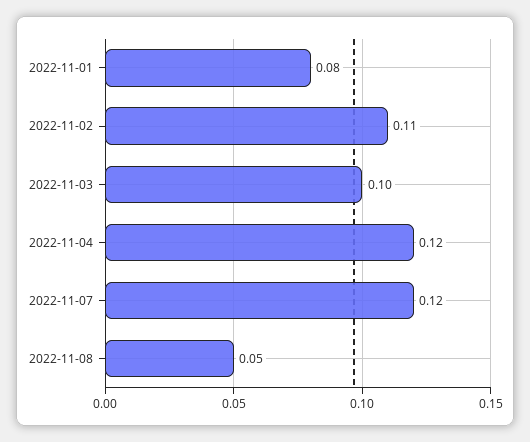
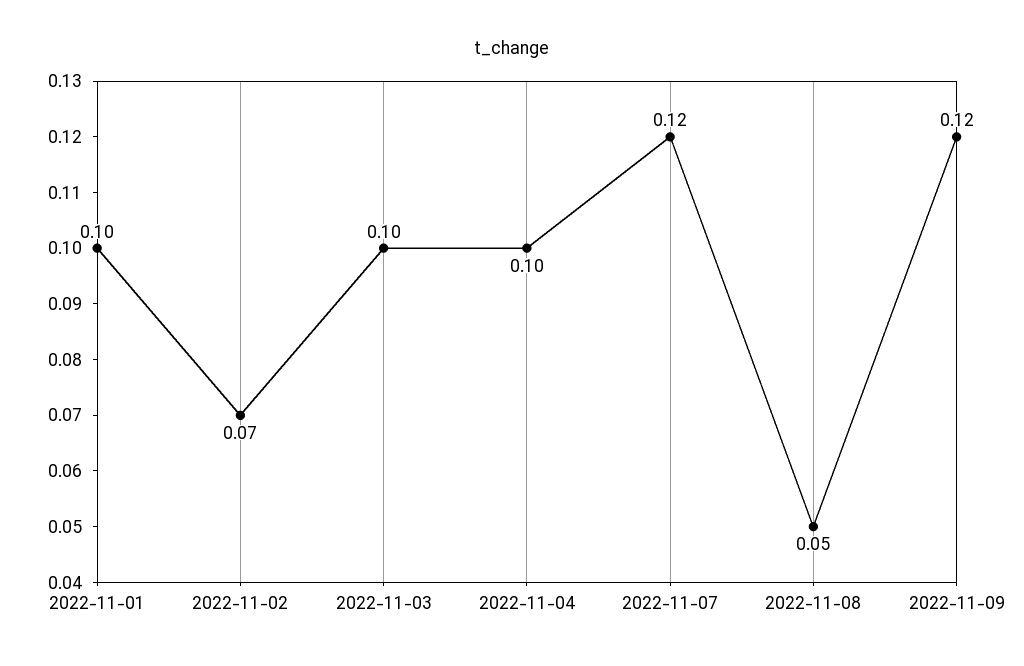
2022-11-01: 0.08 -> 0.1
2022-11-02: 0.11 -> 0.07
2022-11-04: 0.12 -> 0.1
2022-11-09: none -> 0.12

